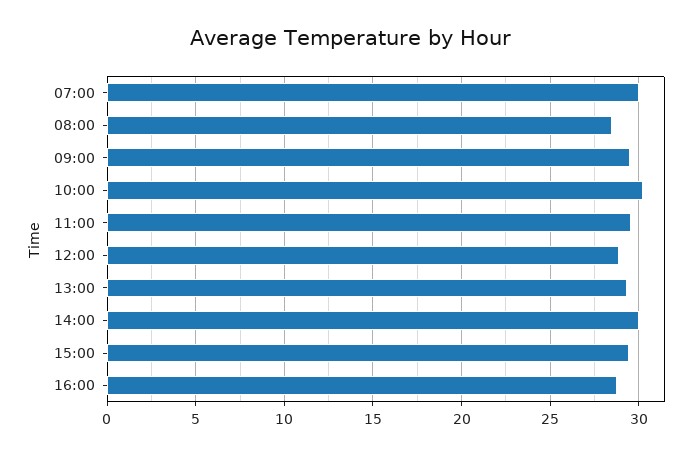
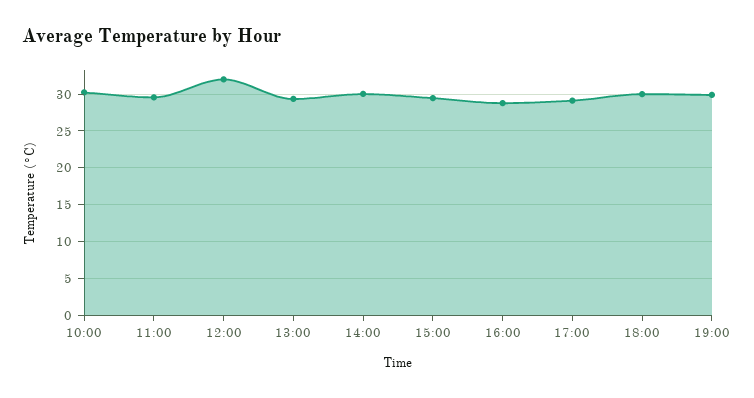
07:00: 30 -> none
08:00: 28.5 -> none
09:00: 29.5 -> none
12:00: 29 -> 32
17:00: none -> 29
18:00: none -> 30
19:00: none -> 30

